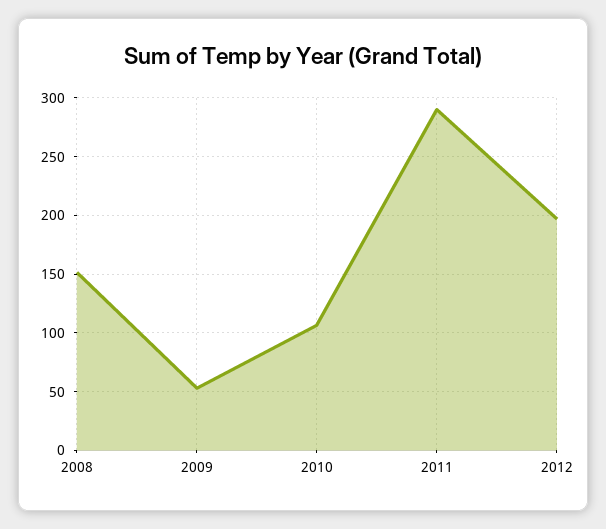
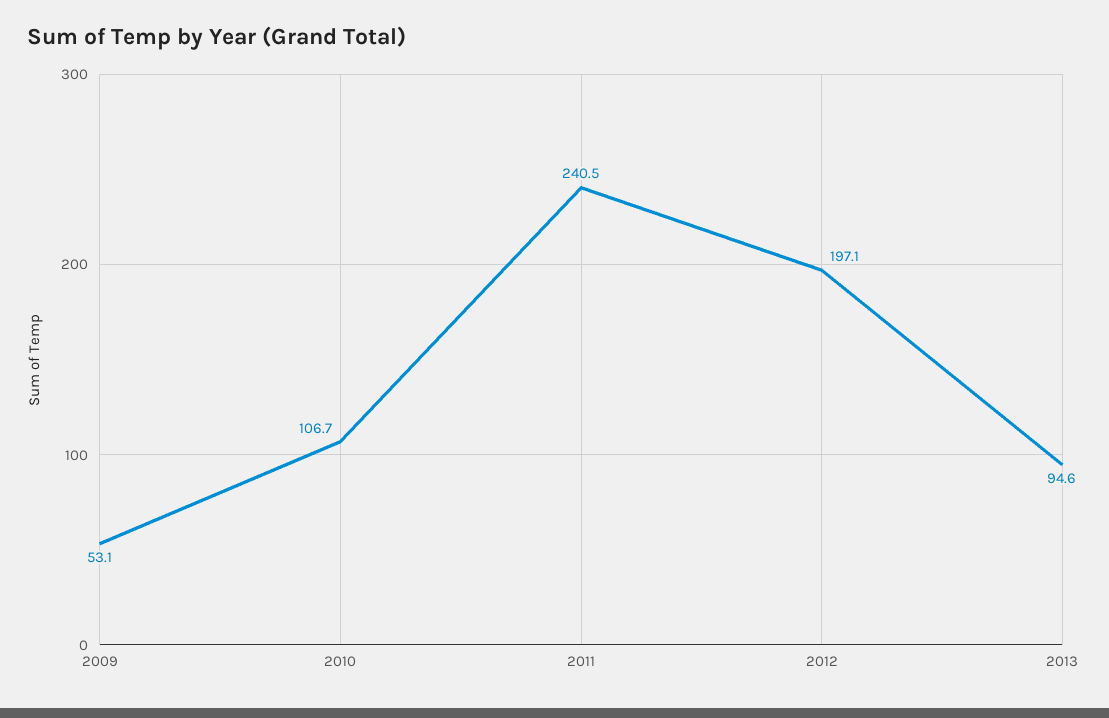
2008: 150 -> none
2011: 290 -> 240.5
2013: none -> 94.6

